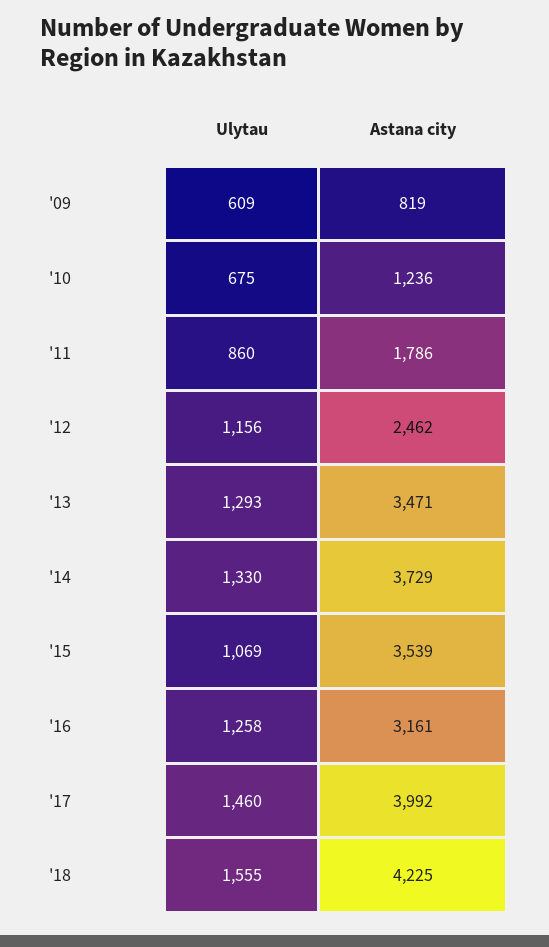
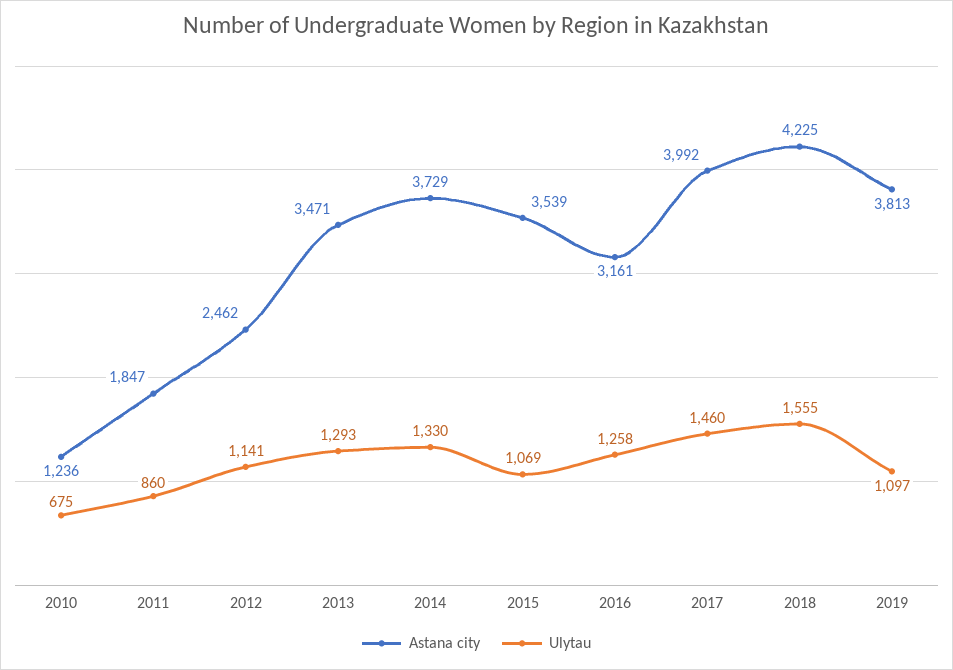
Ulytau, '09: 609 -> none
Astana city, '09: 819 -> none
Astana city, '11: 1786 -> 1847
Ulytau, '12: 1156 -> 1141
Astana city, 2019: none -> 3813
Ulytau, 2019: none -> 1097

